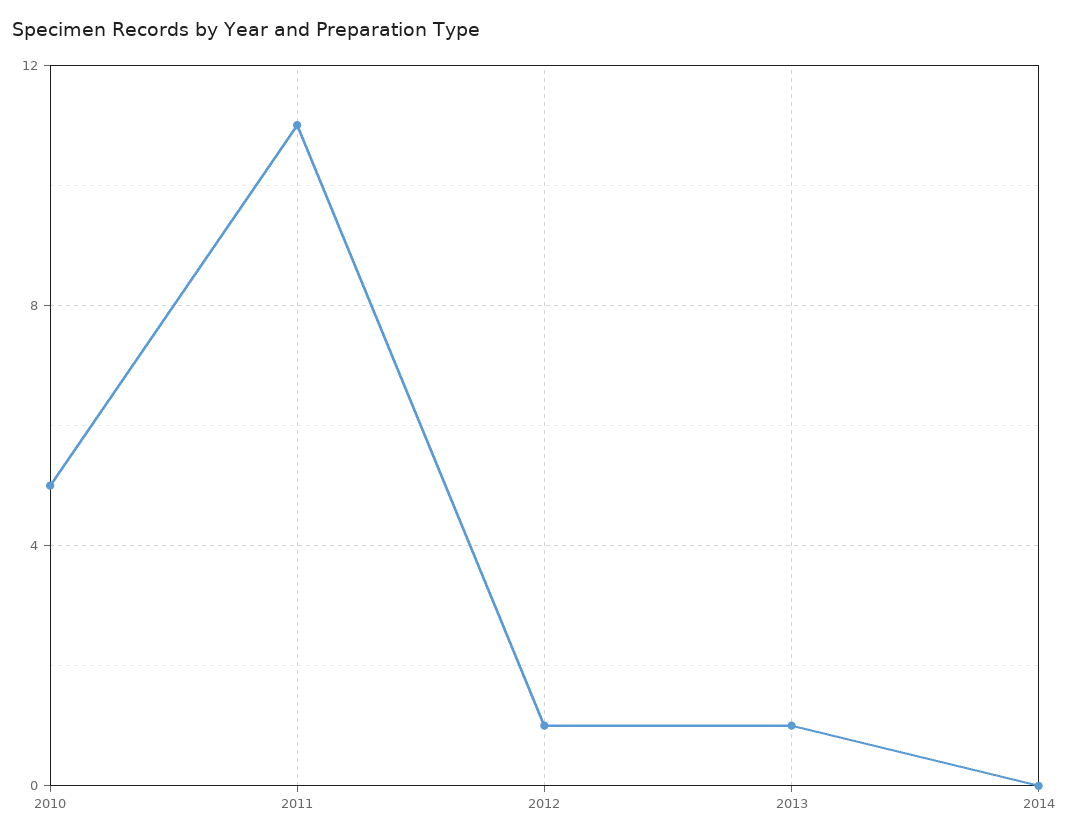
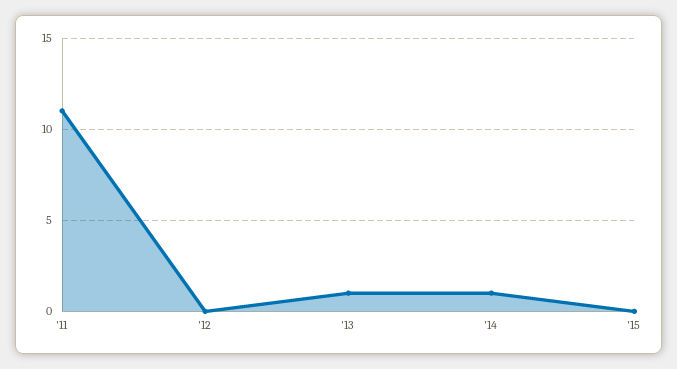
2010: 5 -> none
2012: 1 -> 0
2014: 0 -> 1
'15: none -> 0

